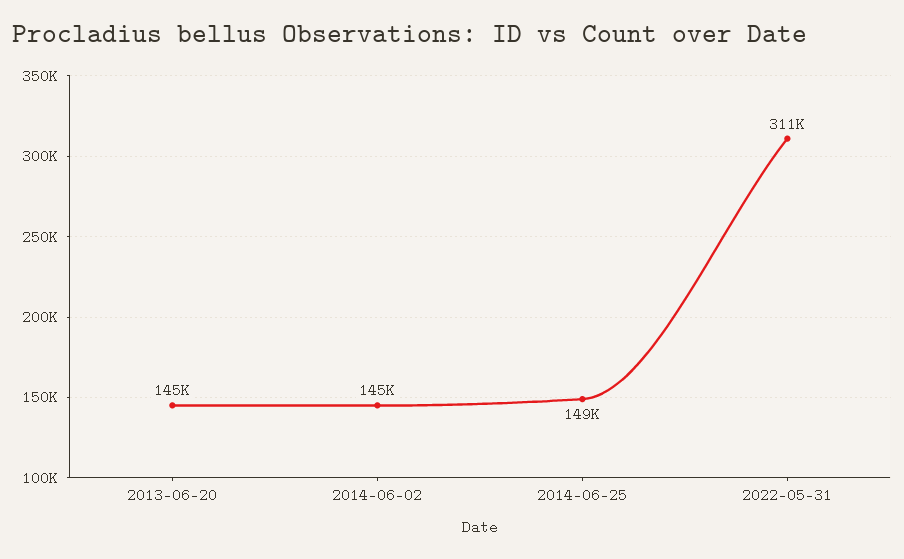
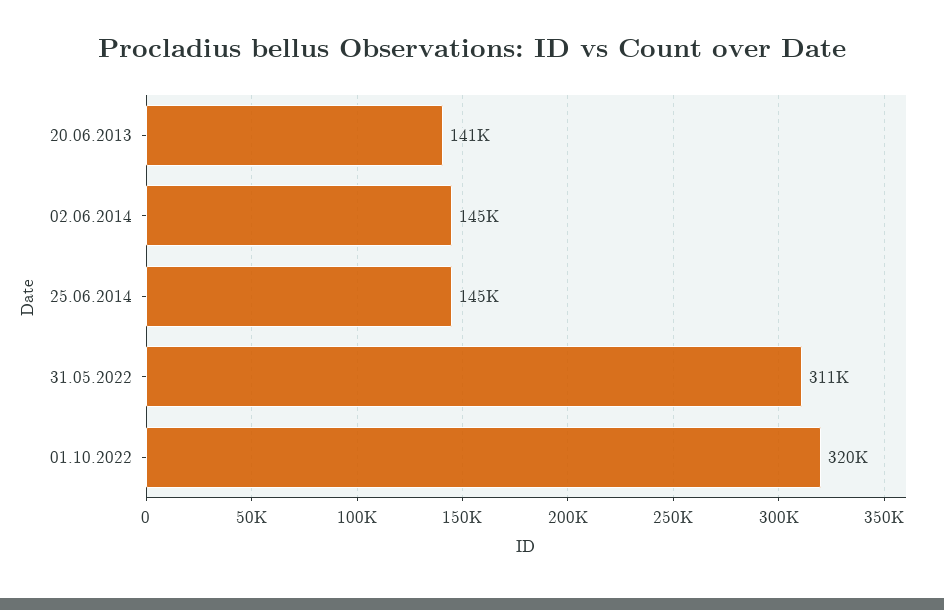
2013-06-20: 145000 -> 141000
2014-06-25: 149000 -> 145000
01.10.2022: none -> 320000

